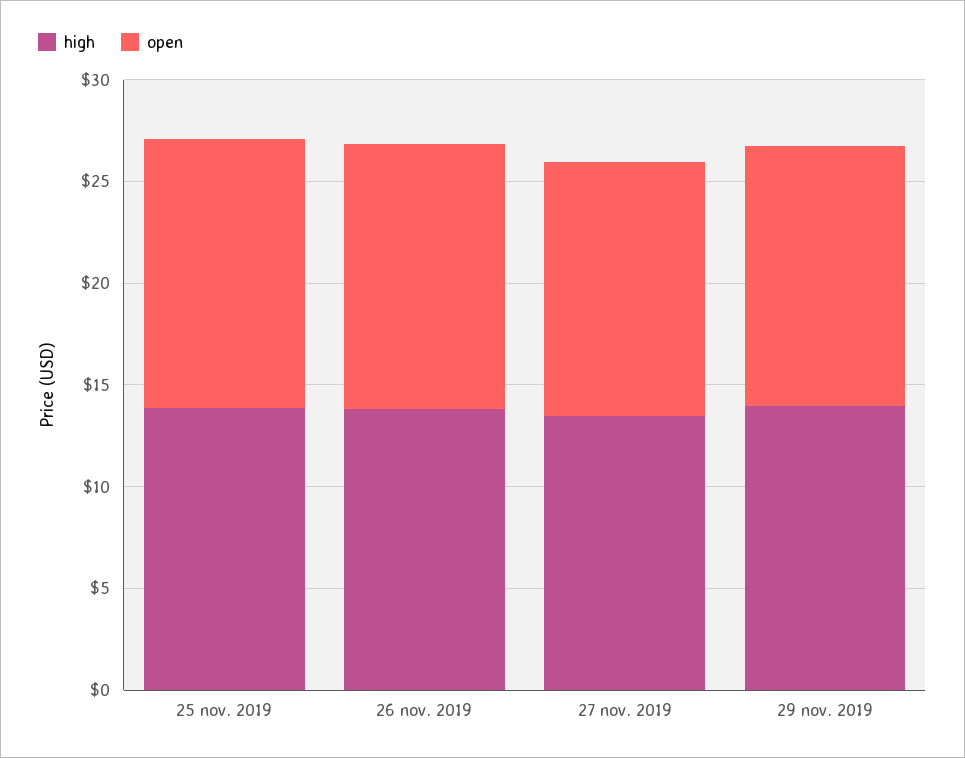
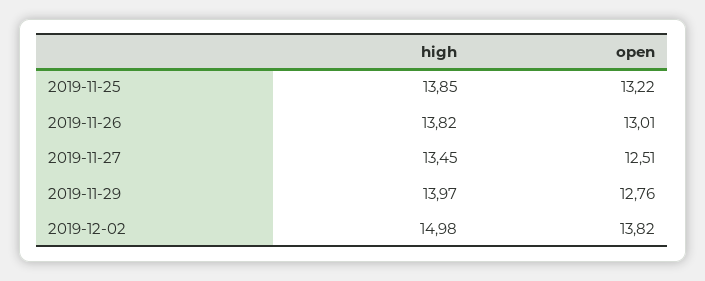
high, 2019-12-02: none -> 14.98
open, 2019-12-02: none -> 13.82

